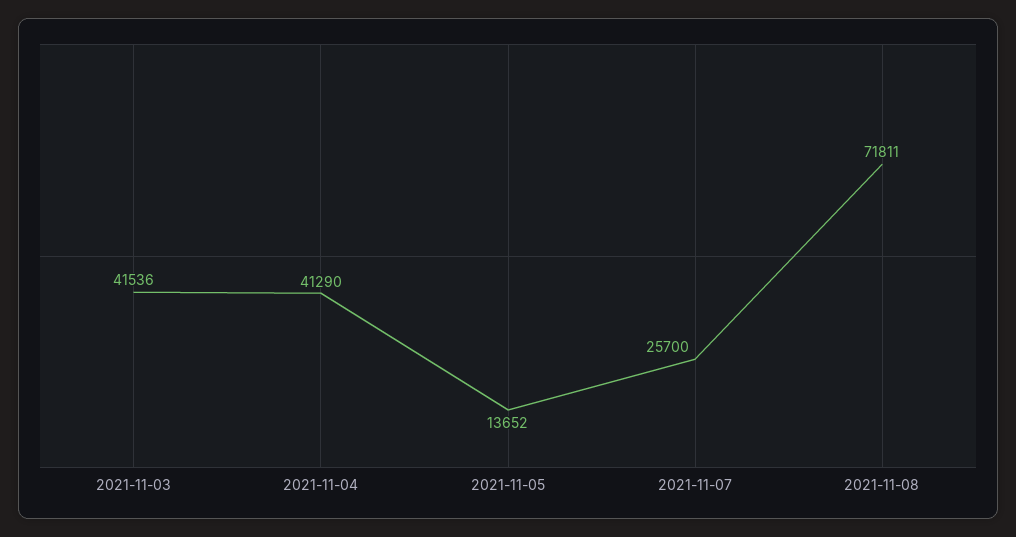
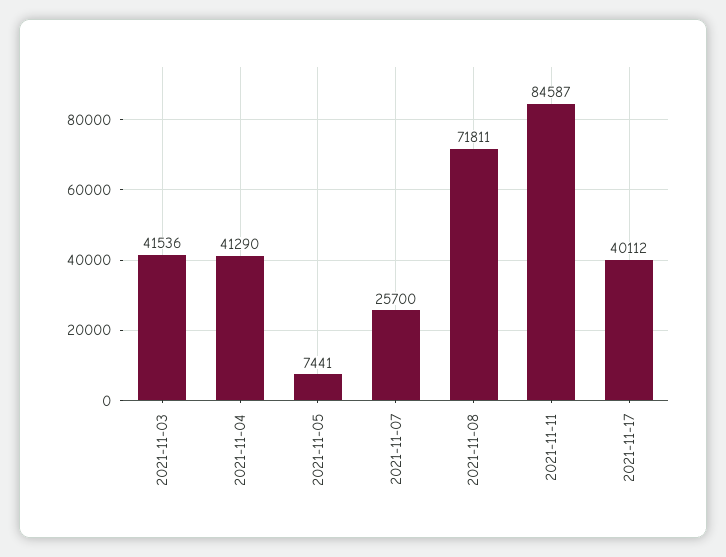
2021-11-05: 13652 -> 7441
2021-11-11: none -> 84587
2021-11-17: none -> 40112

